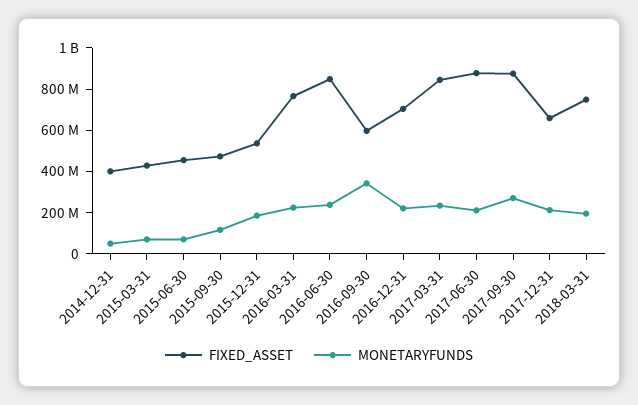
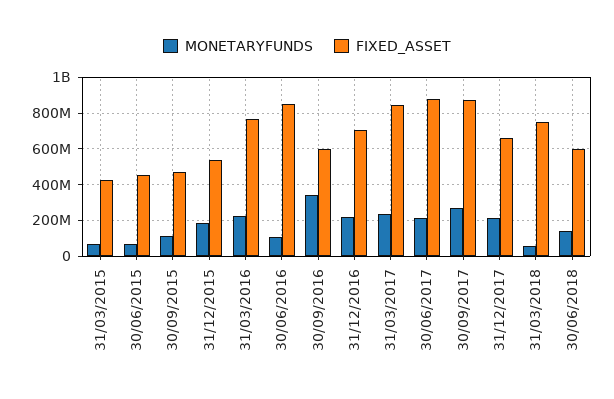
FIXED_ASSET, 2014-12-31: 400000000 -> none
MONETARYFUNDS, 2014-12-31: 50000000 -> none
MONETARYFUNDS, 2016-06-30: 250000000 -> 100000000
MONETARYFUNDS, 2018-03-31: 200000000 -> 50000000
MONETARYFUNDS, 30/06/2018: none -> 150000000
FIXED_ASSET, 30/06/2018: none -> 600000000

